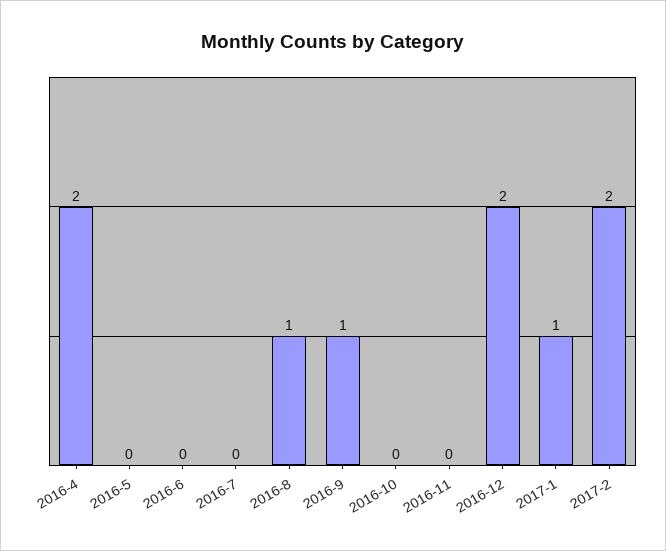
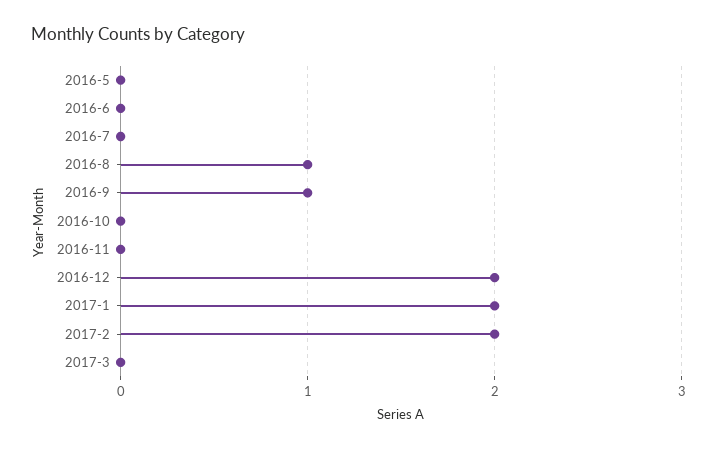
2016-4: 2 -> none
2017-1: 1 -> 2
2017-3: none -> 0

